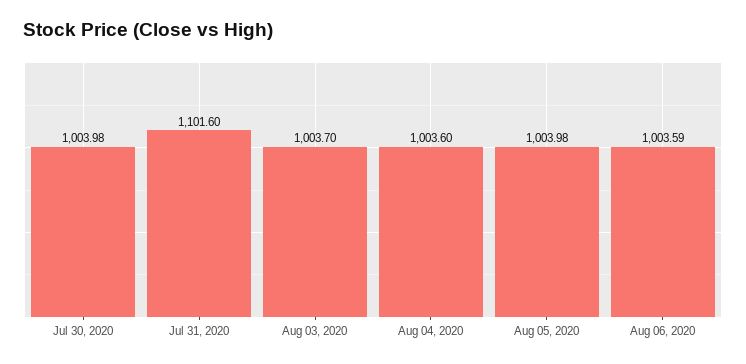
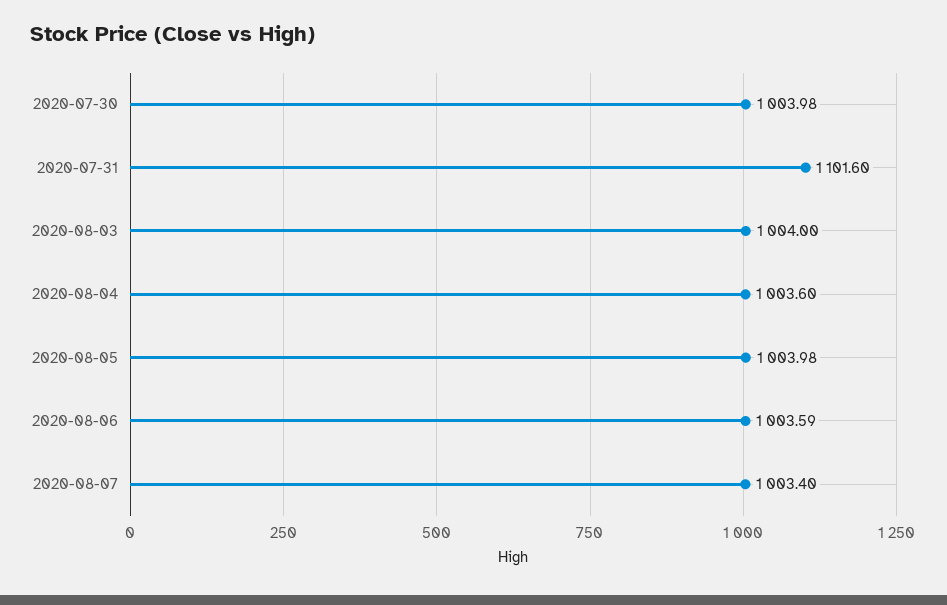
Aug 03, 2020: 1003.7 -> 1004
2020-08-07: none -> 1003.4

